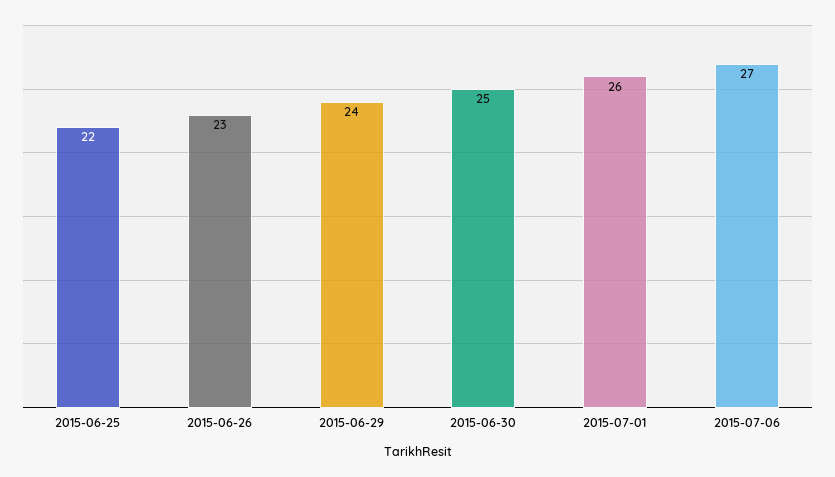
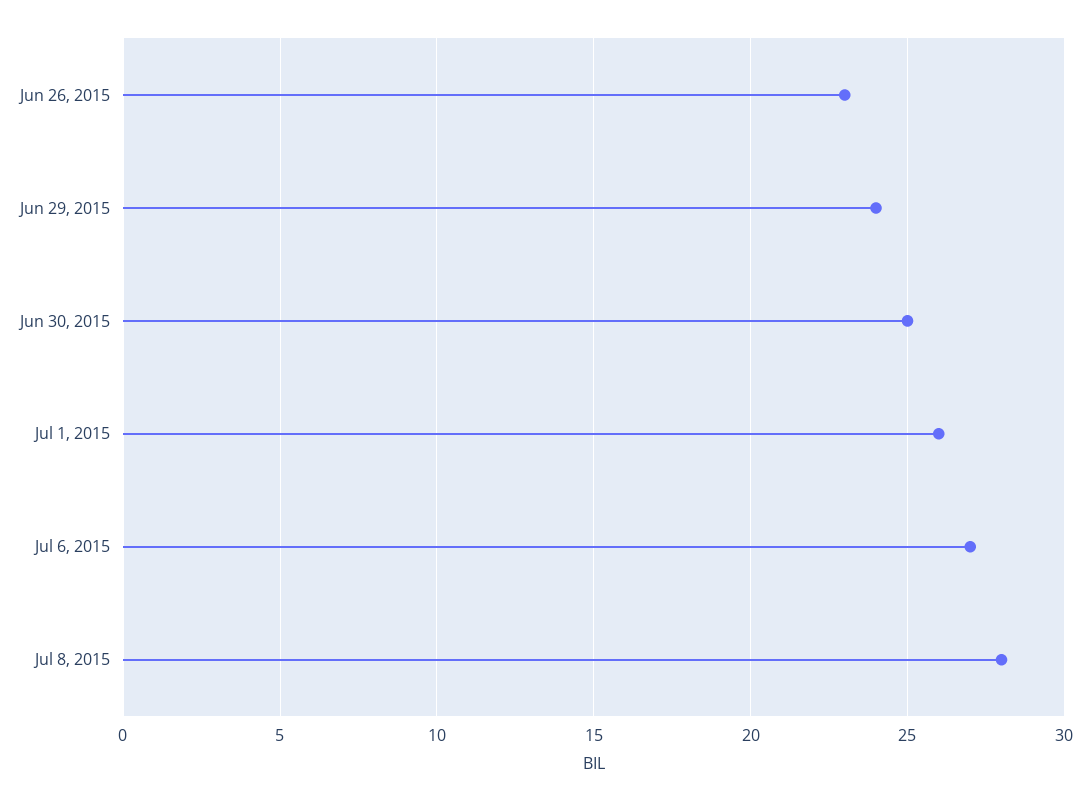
2015-06-25: 22 -> none
Jul 8, 2015: none -> 28

